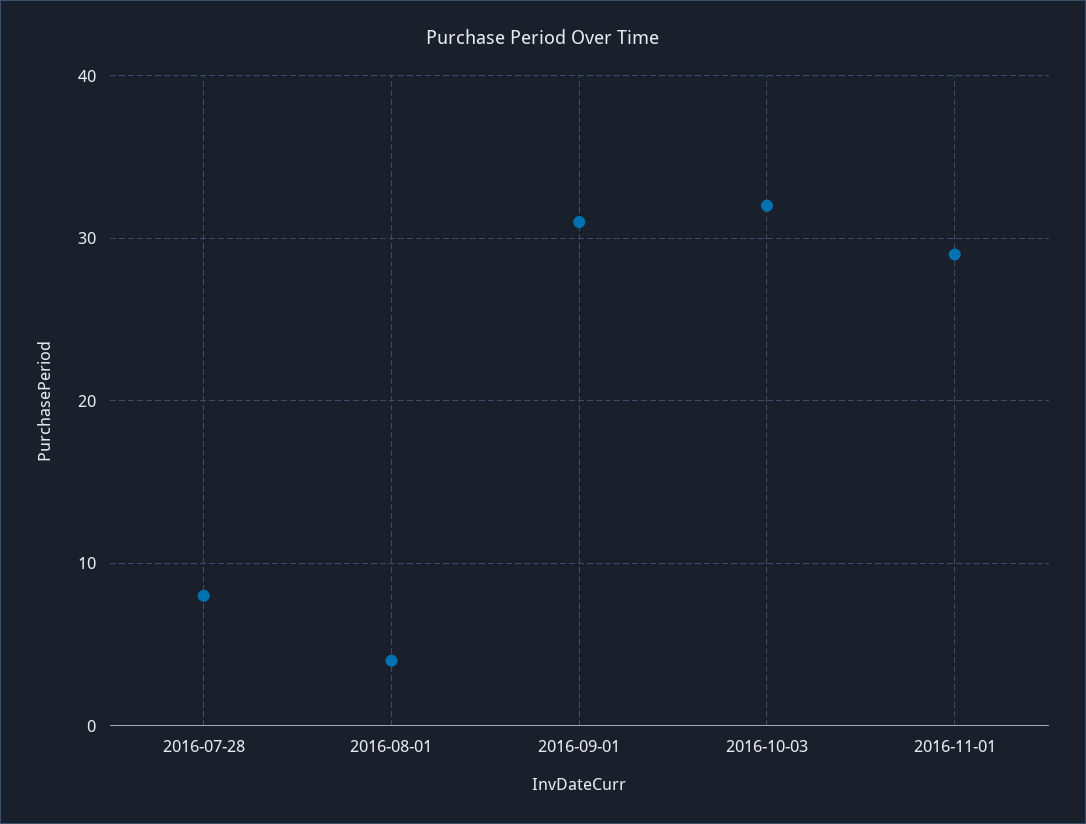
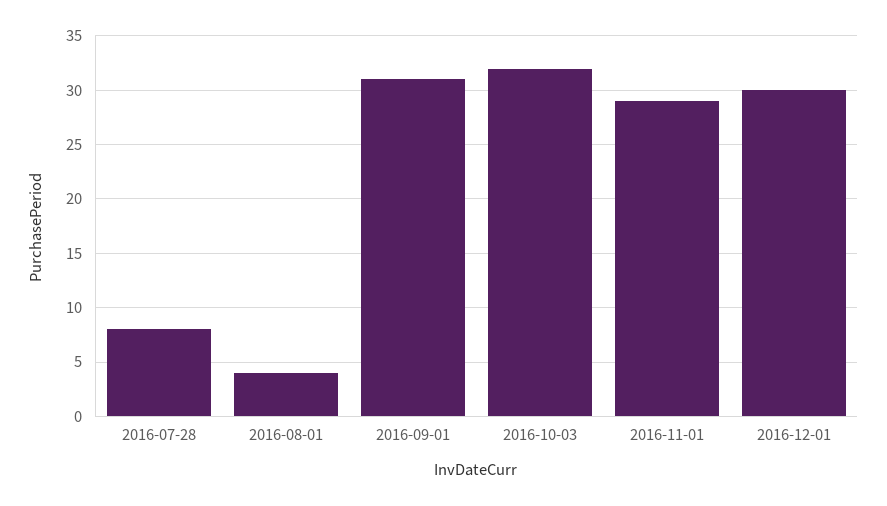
2016-12-01: none -> 30

